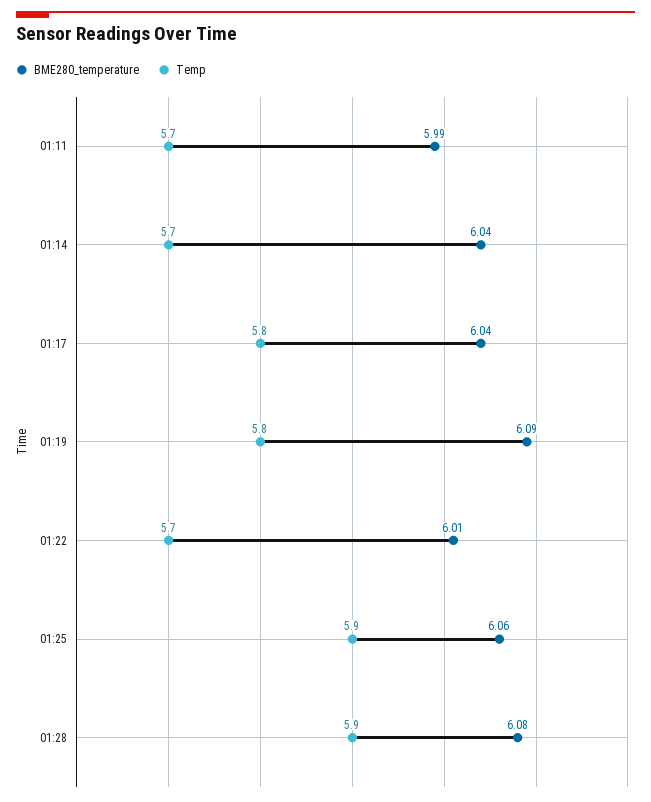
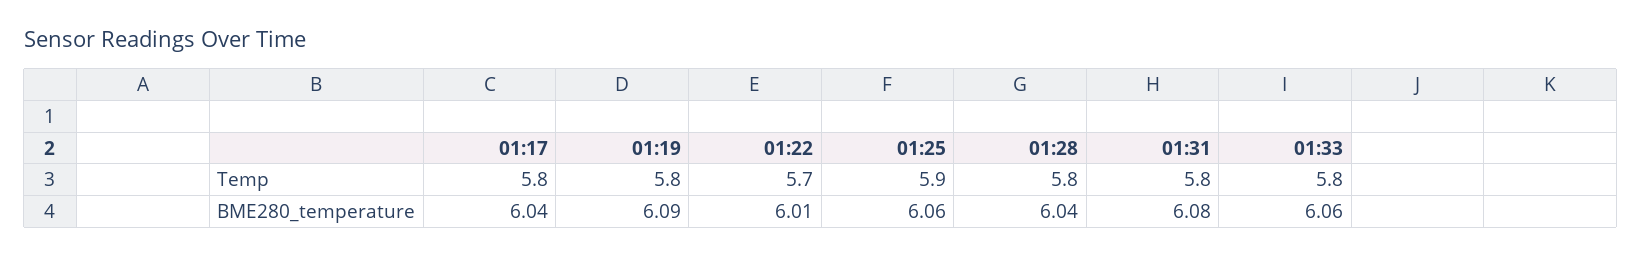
BME280_temperature, 01:11: 5.99 -> none
Temp, 01:11: 5.7 -> none
BME280_temperature, 01:14: 6.04 -> none
Temp, 01:14: 5.7 -> none
BME280_temperature, 01:28: 6.08 -> 6.04
Temp, 01:28: 5.9 -> 5.8
Temp, 01:31: none -> 5.8
Temp, 01:33: none -> 5.8
BME280_temperature, 01:31: none -> 6.08
BME280_temperature, 01:33: none -> 6.06

